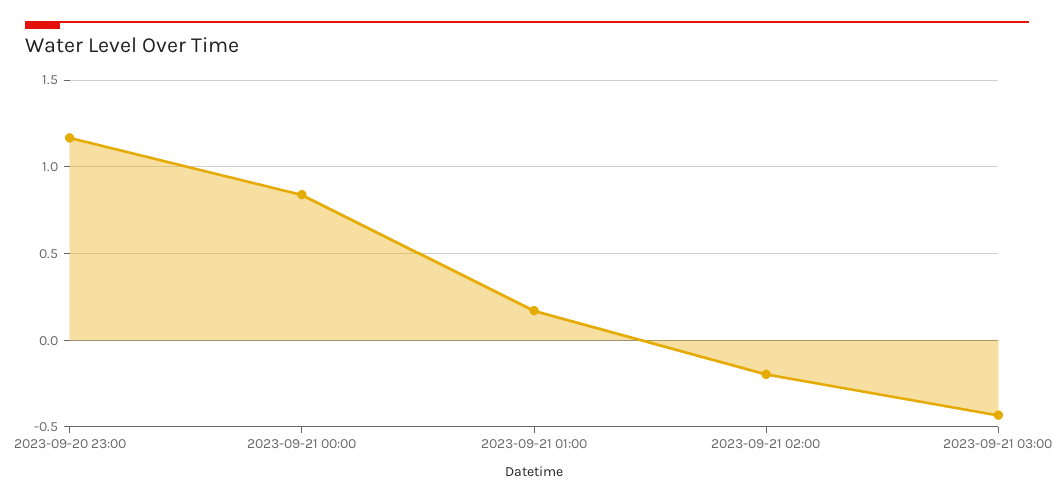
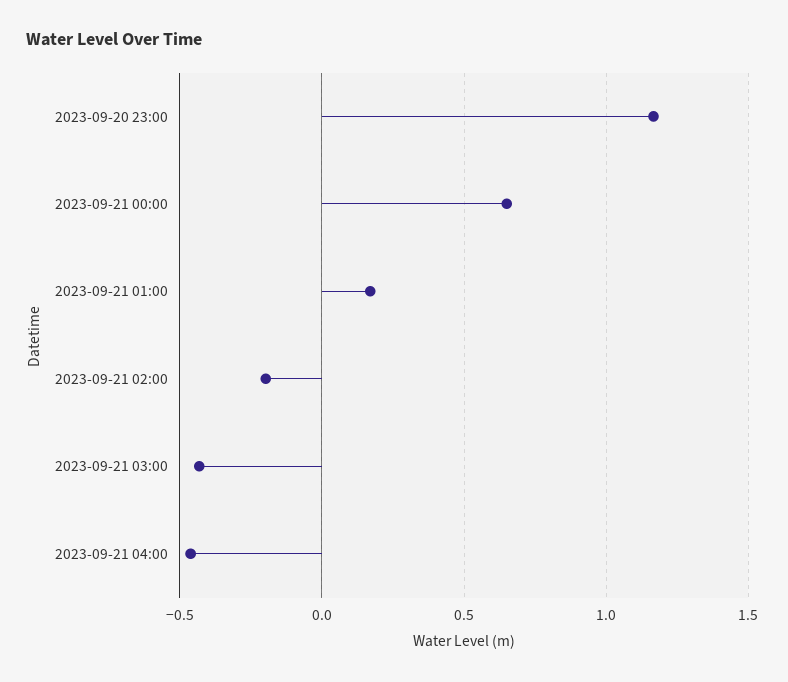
2023-09-21 00:00: 0.85 -> 0.65
2023-09-21 04:00: none -> -0.45

